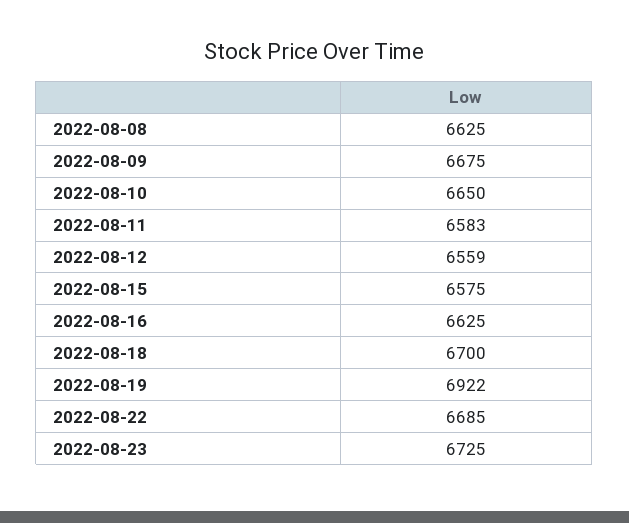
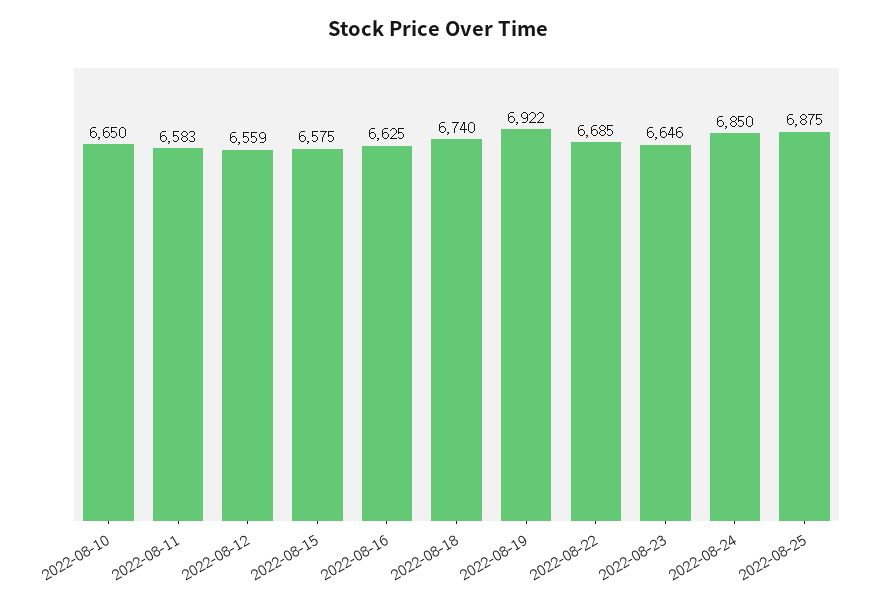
2022-08-08: 6625 -> none
2022-08-09: 6675 -> none
2022-08-18: 6700 -> 6740
2022-08-23: 6725 -> 6646
2022-08-24: none -> 6850
2022-08-25: none -> 6875

